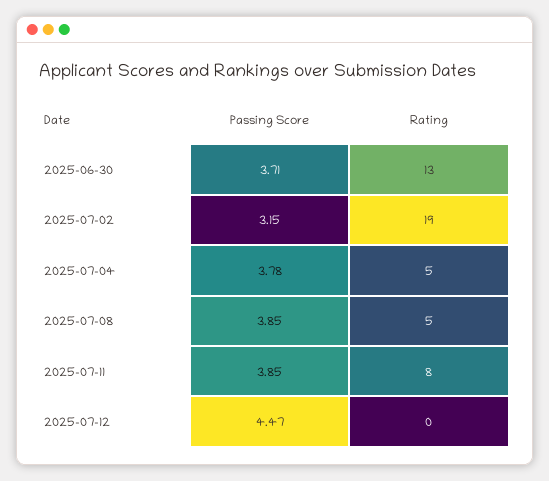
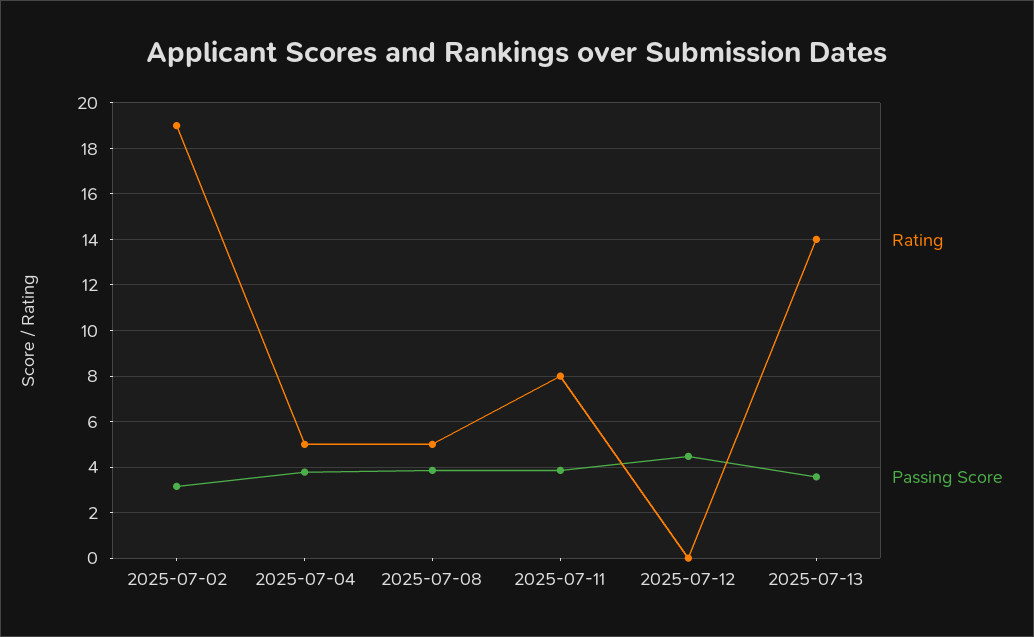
Passing Score, 2025-06-30: 3.71 -> none
Rating, 2025-06-30: 13 -> none
Rating, 2025-07-13: none -> 14
Passing Score, 2025-07-13: none -> 3.5

